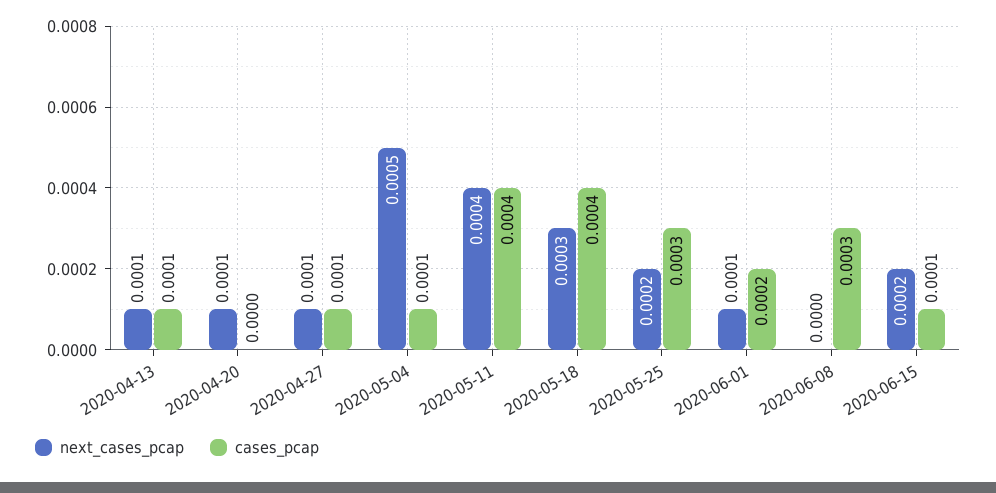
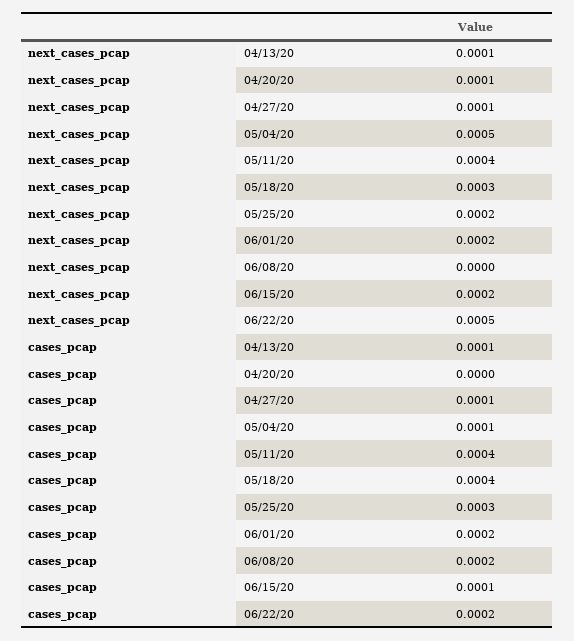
next_cases_pcap, 2020-06-01: 0.0001 -> 0.0002
cases_pcap, 2020-06-08: 0.0003 -> 0.0002
next_cases_pcap, 06/22/20: none -> 0.0005
cases_pcap, 06/22/20: none -> 0.0002

